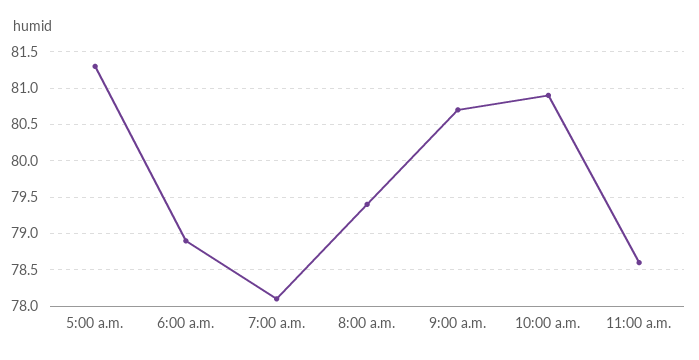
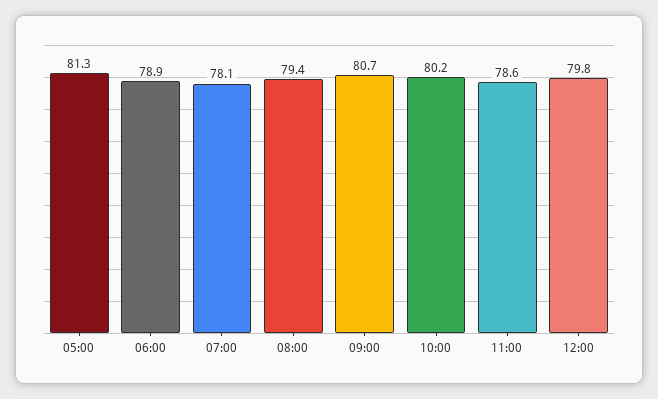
10:00 a.m.: 80.9 -> 80.2
12:00: none -> 79.8

